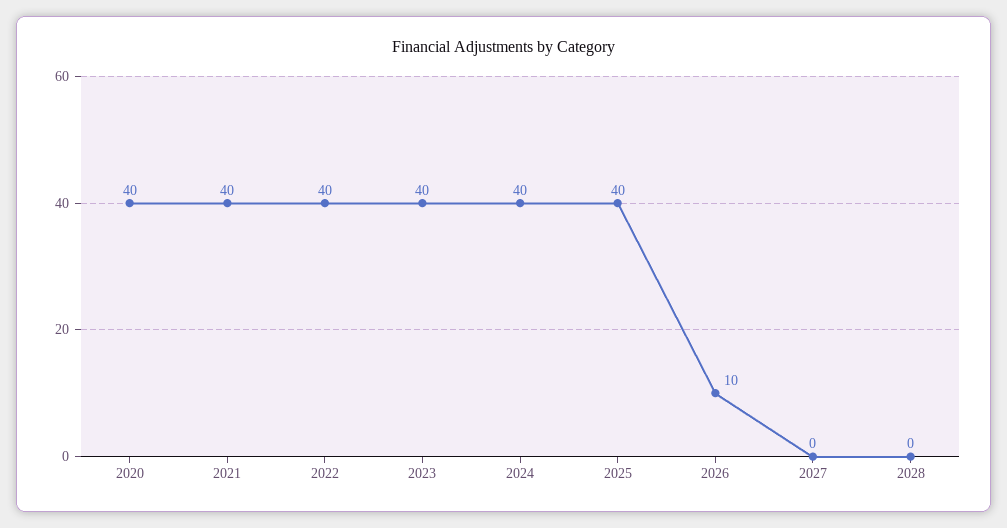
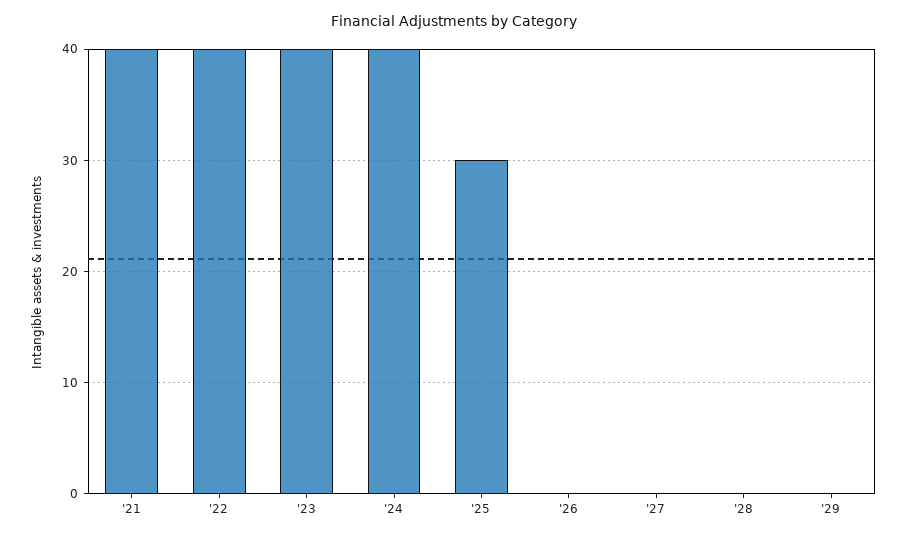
2020: 40 -> none
2025: 40 -> 30
2026: 10 -> 0
'29: none -> 0

